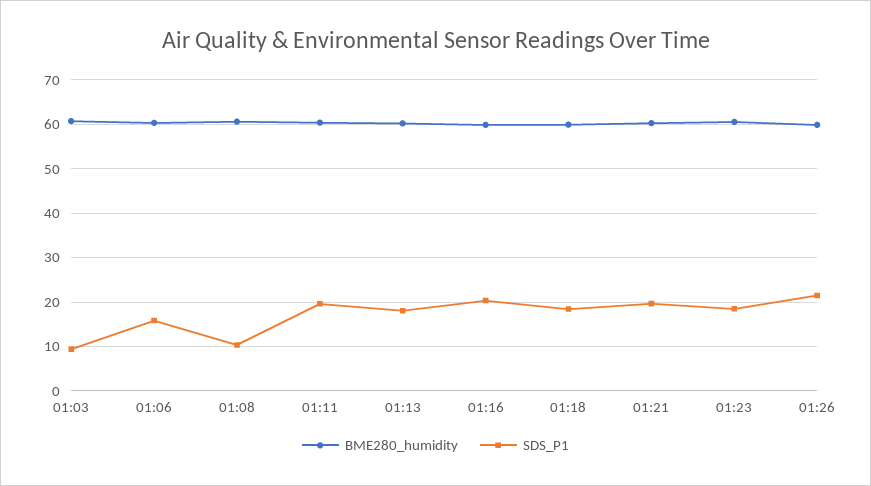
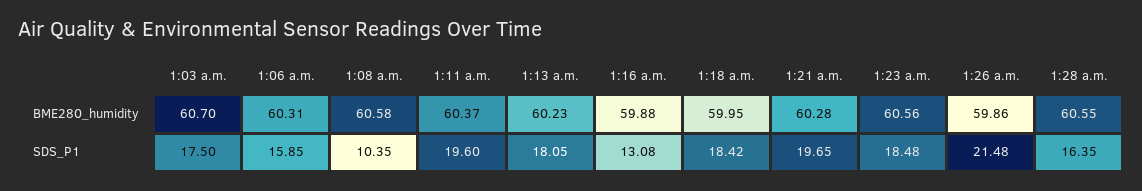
SDS_P1, 01:03: 10 -> 17.5
SDS_P1, 01:16: 20 -> 13.08
BME280_humidity, 1:28 a.m.: none -> 60.55
SDS_P1, 1:28 a.m.: none -> 16.35

